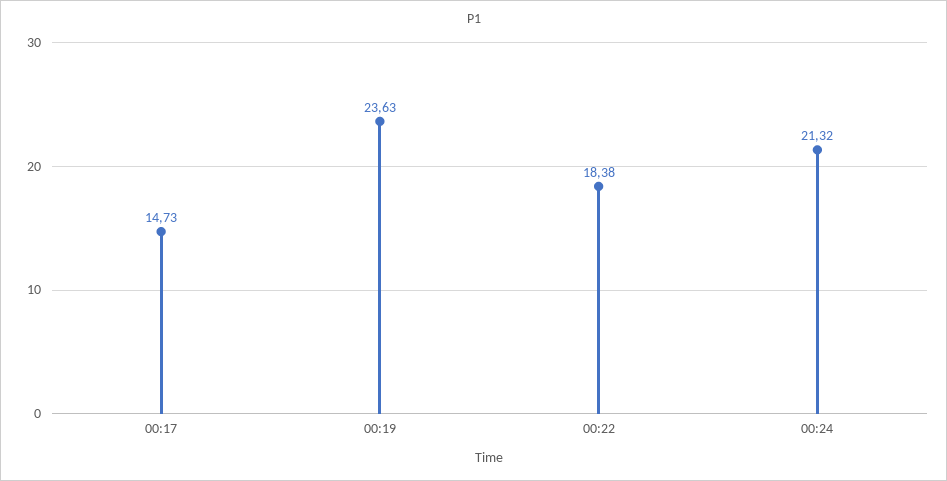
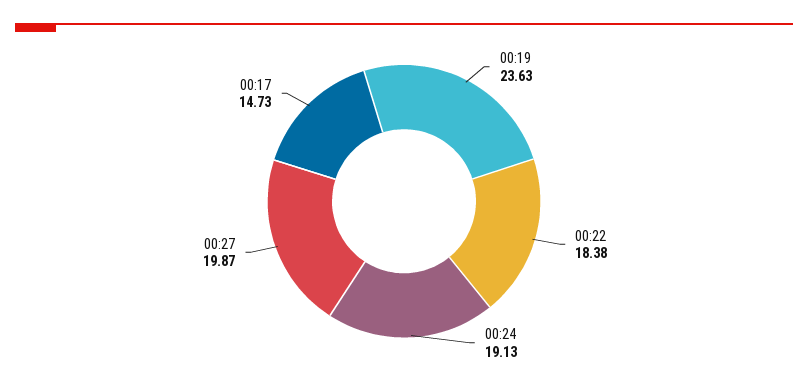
00:24: 21.32 -> 19.13
00:27: none -> 19.87

